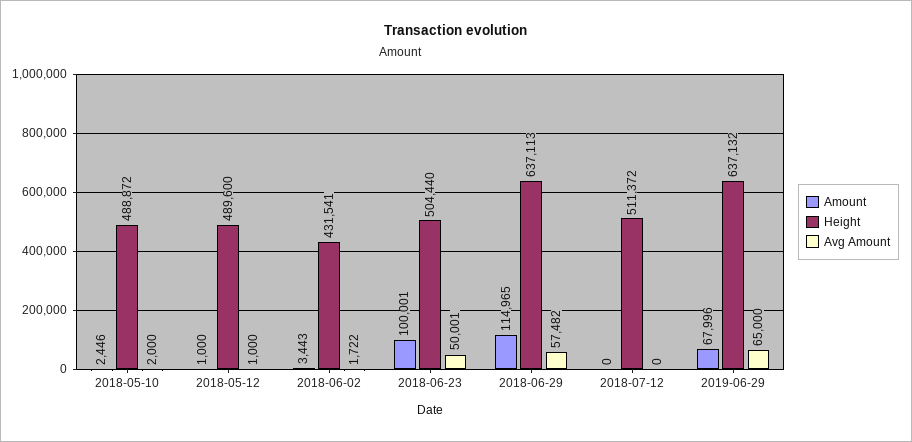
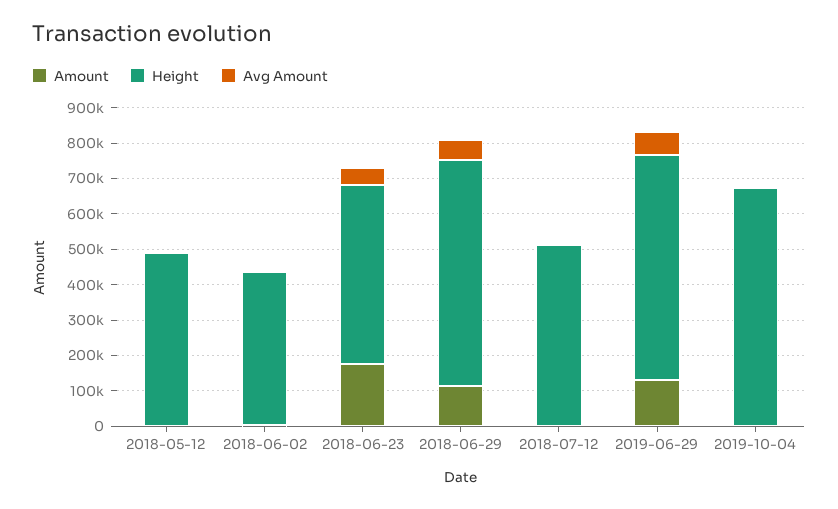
Amount, 2018-05-10: 2446 -> none
Height, 2018-05-10: 488872 -> none
Avg Amount, 2018-05-10: 2000 -> none
Amount, 2018-06-23: 100001 -> 175000
Amount, 2019-06-29: 67996 -> 125000
Amount, 2019-10-04: none -> 0
Height, 2019-10-04: none -> 675000
Avg Amount, 2019-10-04: none -> 0

